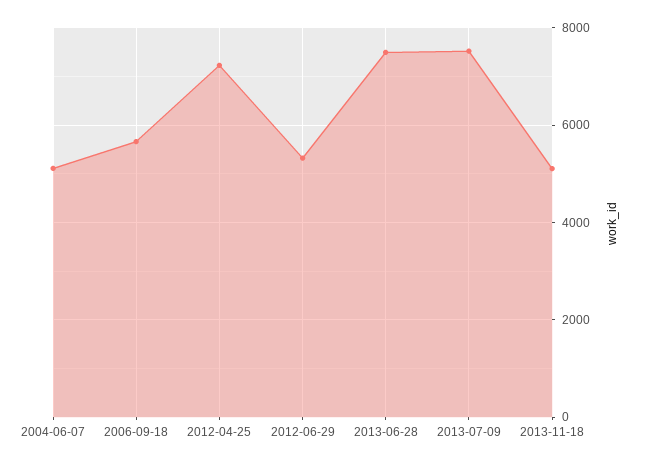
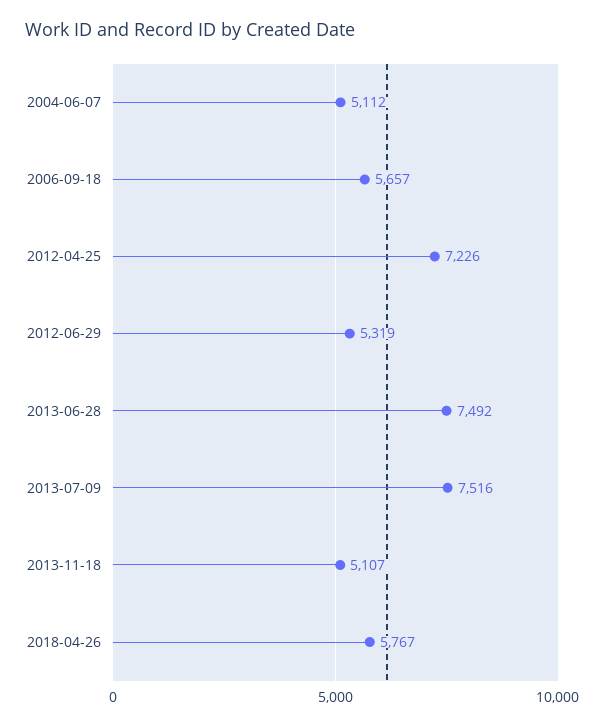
2018-04-26: none -> 5767

